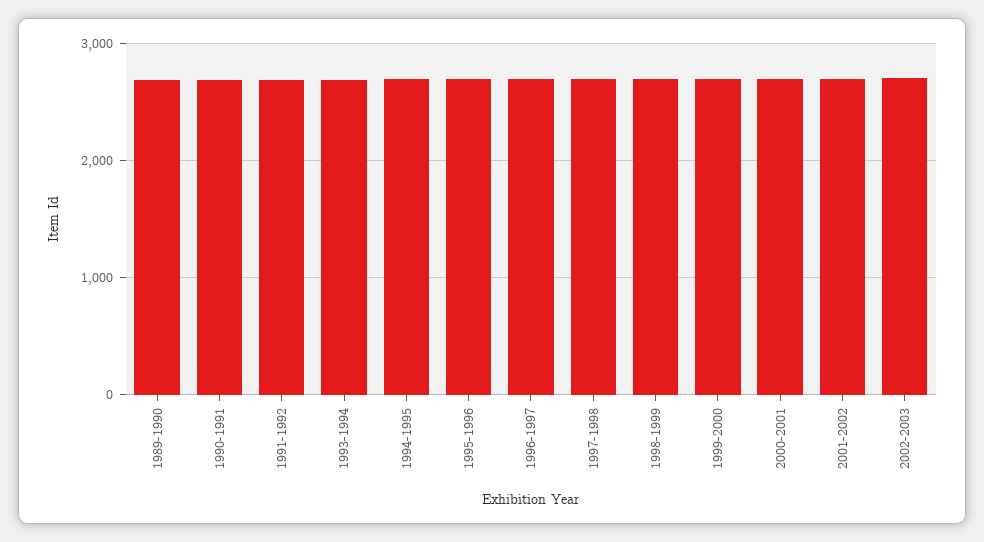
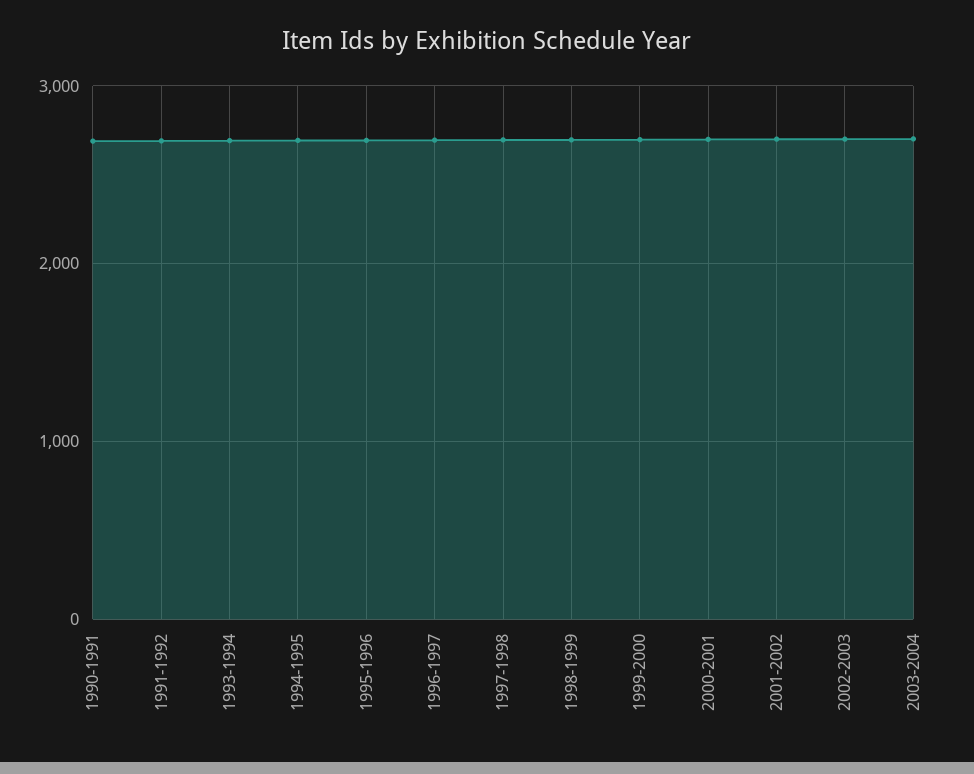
1989-1990: 2700 -> none
2003-2004: none -> 2700

